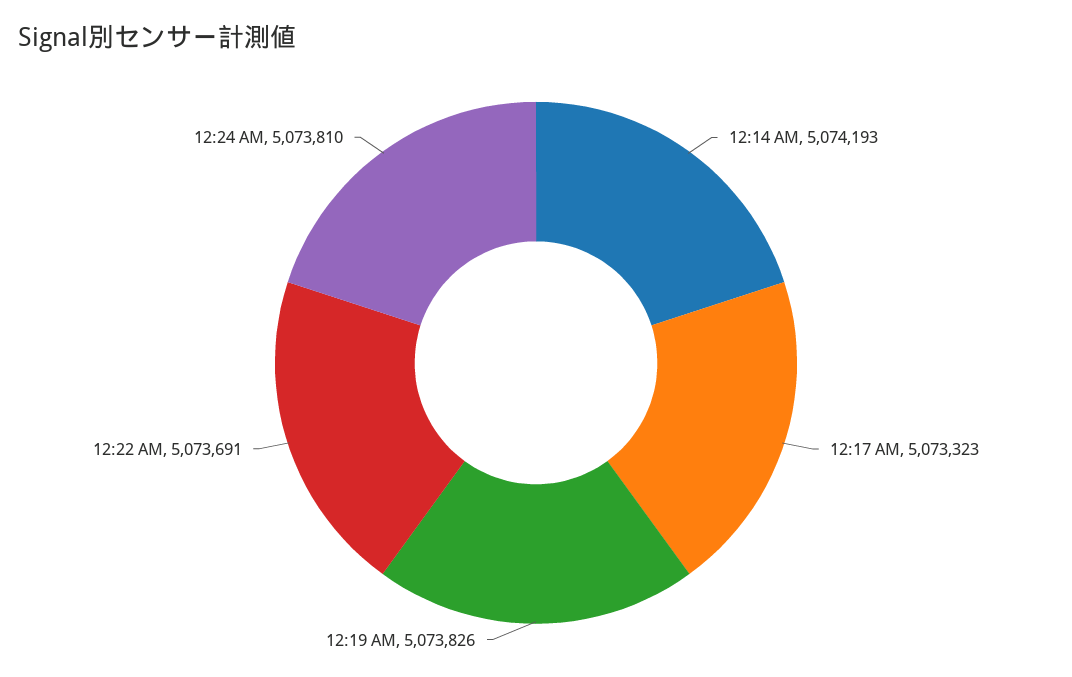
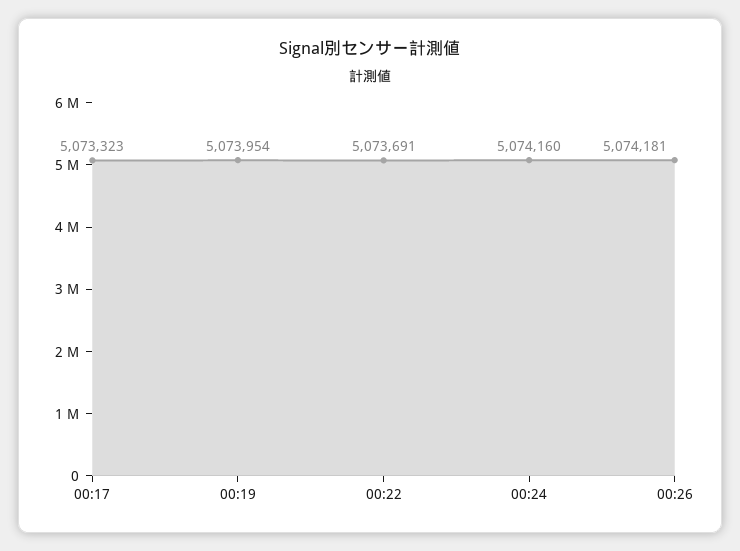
12:14 AM: 5074193 -> none
12:19 AM: 5073826 -> 5073954
12:24 AM: 5073810 -> 5074160
00:26: none -> 5074181

